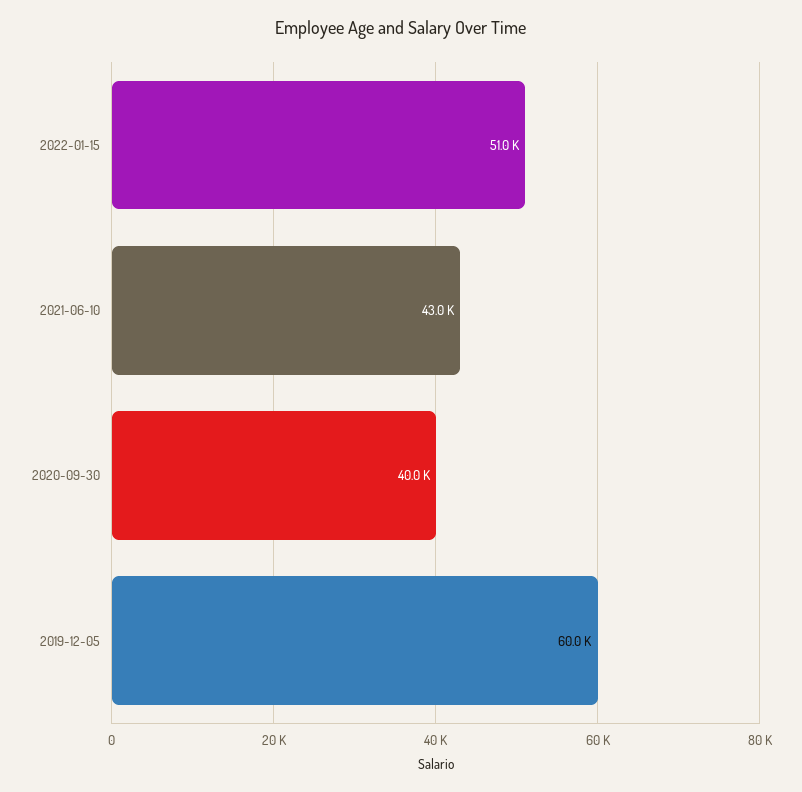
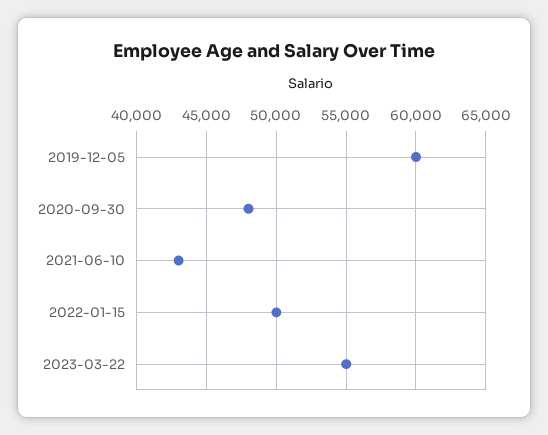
2022-01-15: 51000 -> 50000
2020-09-30: 40000 -> 48000
2023-03-22: none -> 55000

